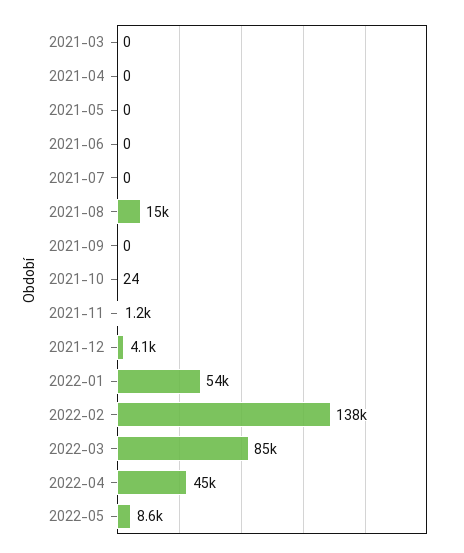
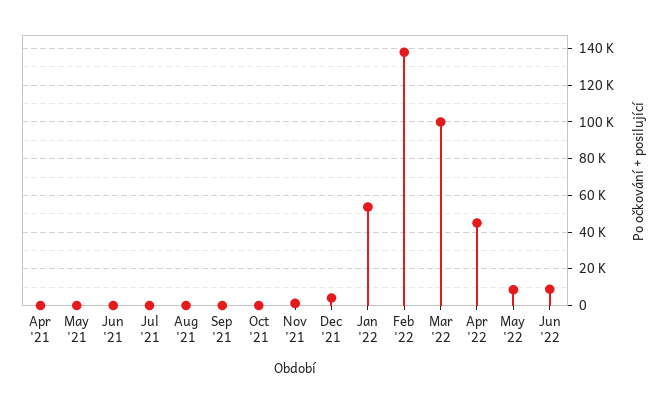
2021-03: 0 -> none
2021-08: 15000 -> 0
2022-03: 85000 -> 100000
Jun '22: none -> 10000

